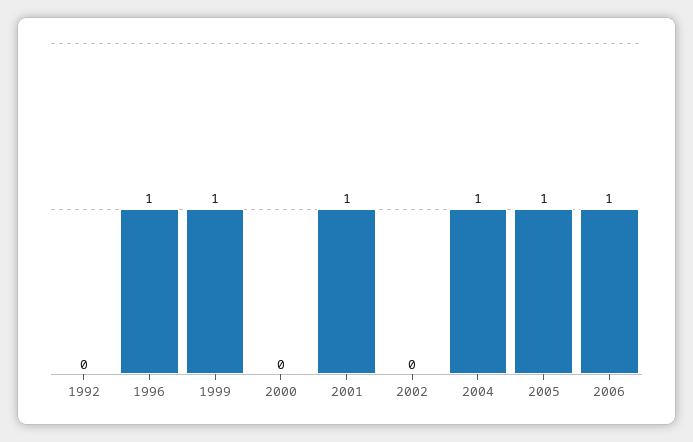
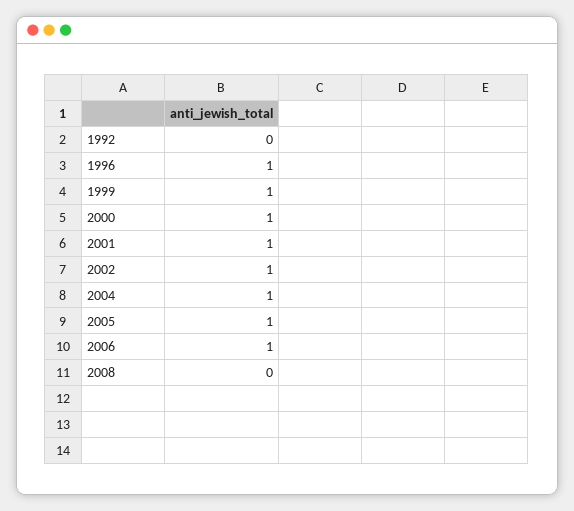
2000: 0 -> 1
2002: 0 -> 1
2008: none -> 0

